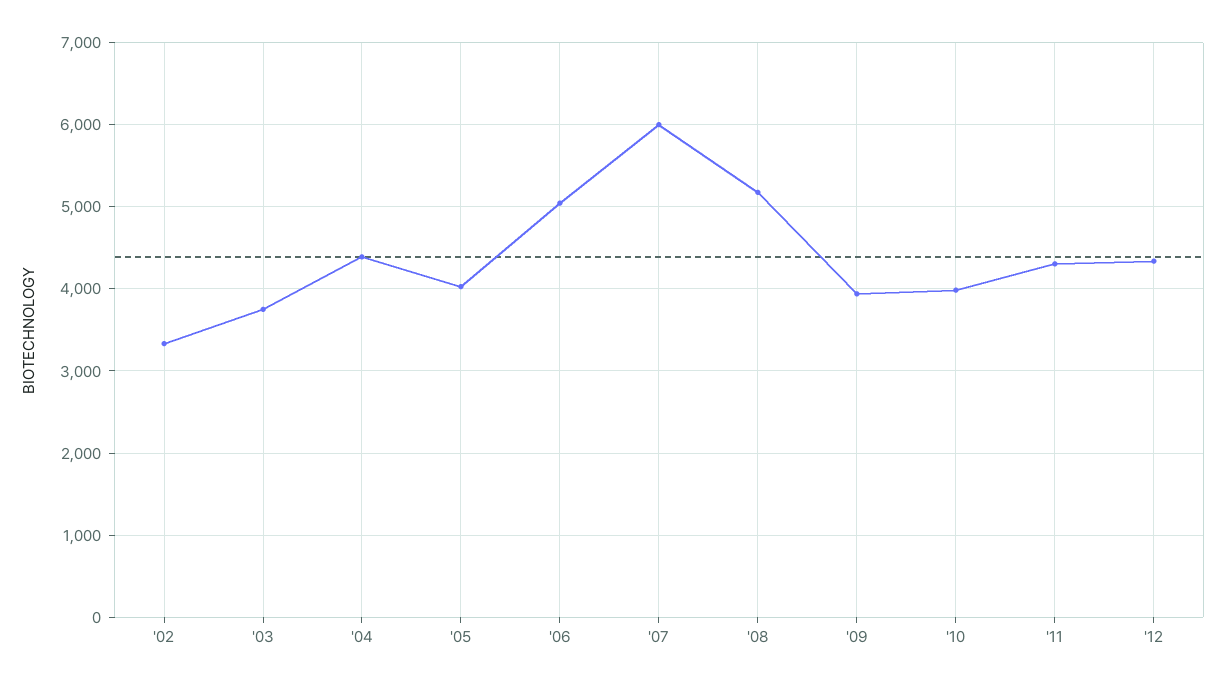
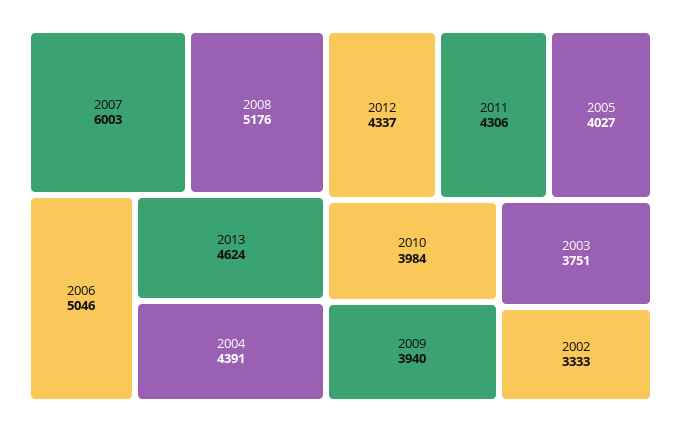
2013: none -> 4624

